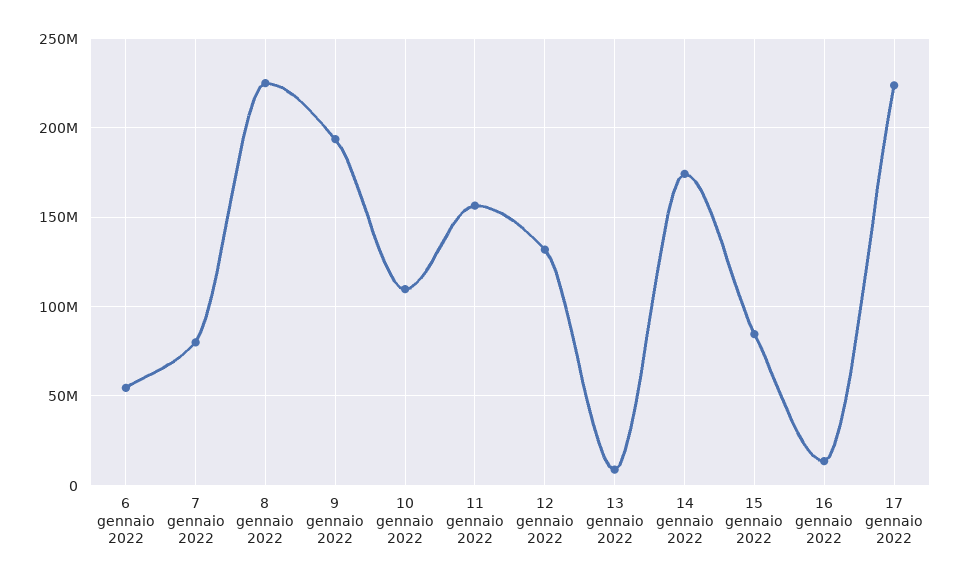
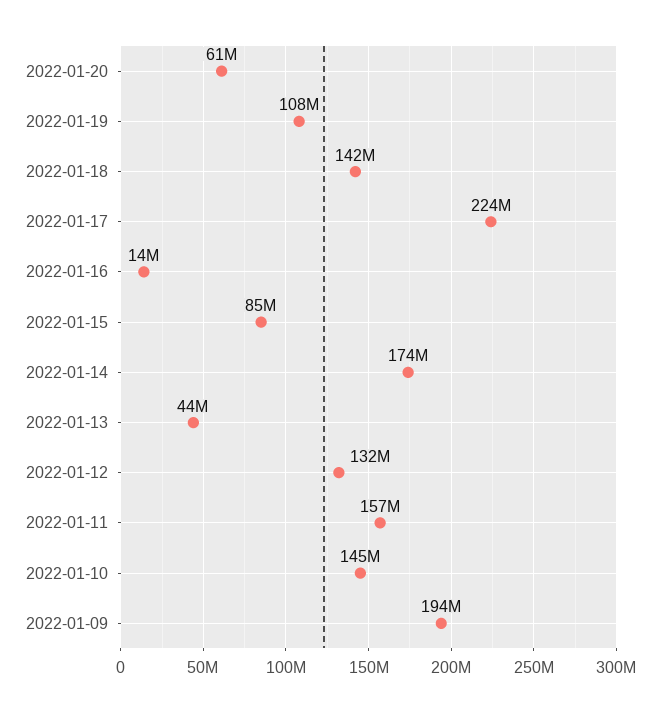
6 gennaio 2022: 55000000 -> none
7 gennaio 2022: 80000000 -> none
8 gennaio 2022: 225000000 -> none
10 gennaio 2022: 110000000 -> 145000000
13 gennaio 2022: 10000000 -> 44000000
2022-01-20: none -> 61000000
2022-01-19: none -> 108000000
2022-01-18: none -> 142000000

